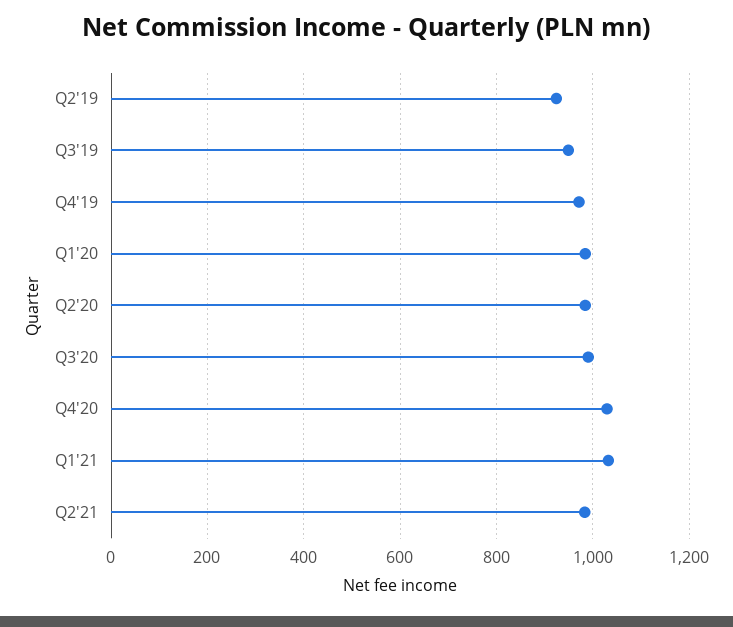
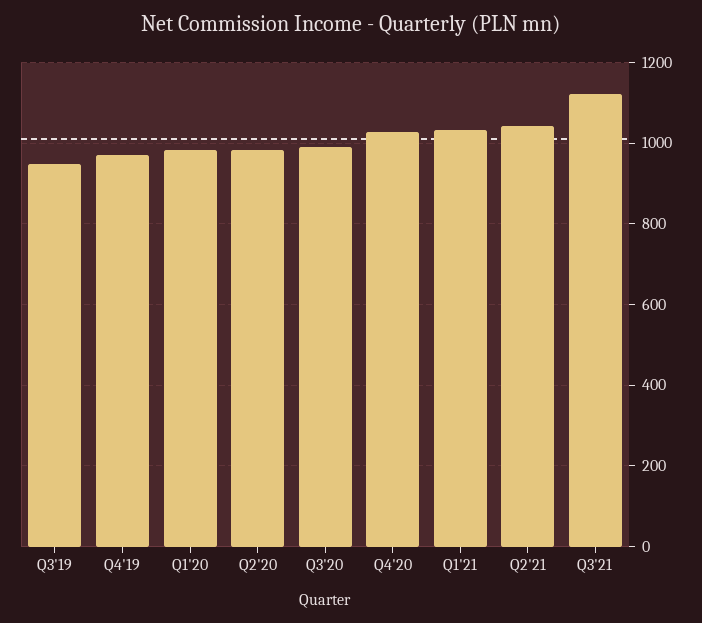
Q2'19: 920 -> none
Q2'21: 980 -> 1040
Q3'21: none -> 1120

